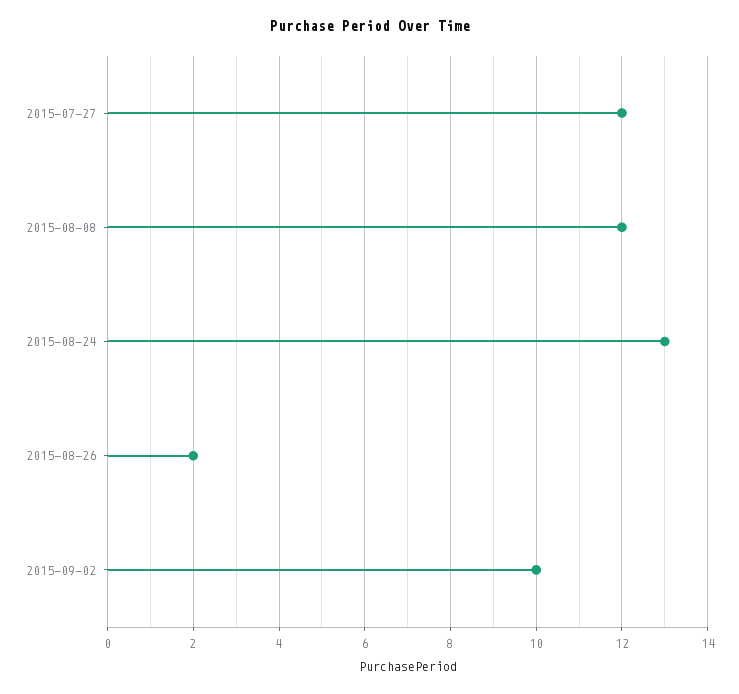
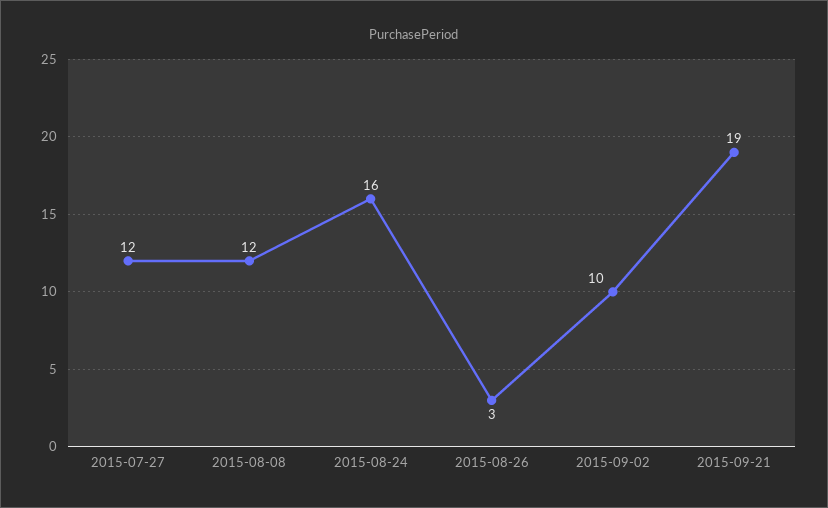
2015-08-24: 13 -> 16
2015-08-26: 2 -> 3
2015-09-21: none -> 19

